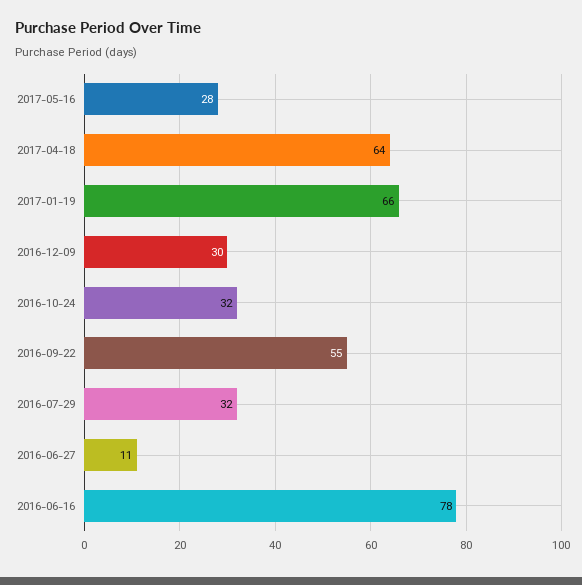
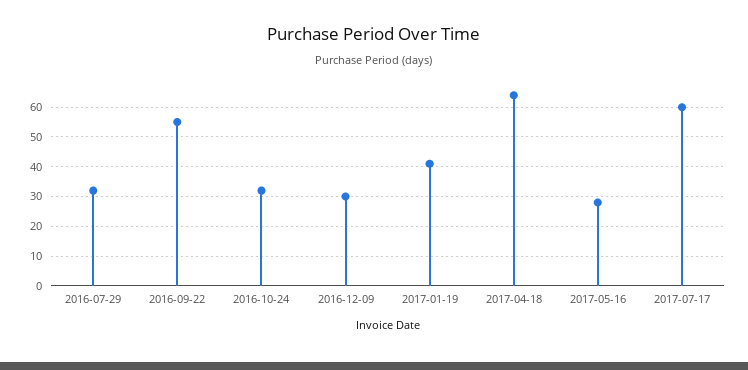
2017-01-19: 66 -> 40
2016-06-27: 11 -> none
2016-06-16: 78 -> none
2017-07-17: none -> 60

